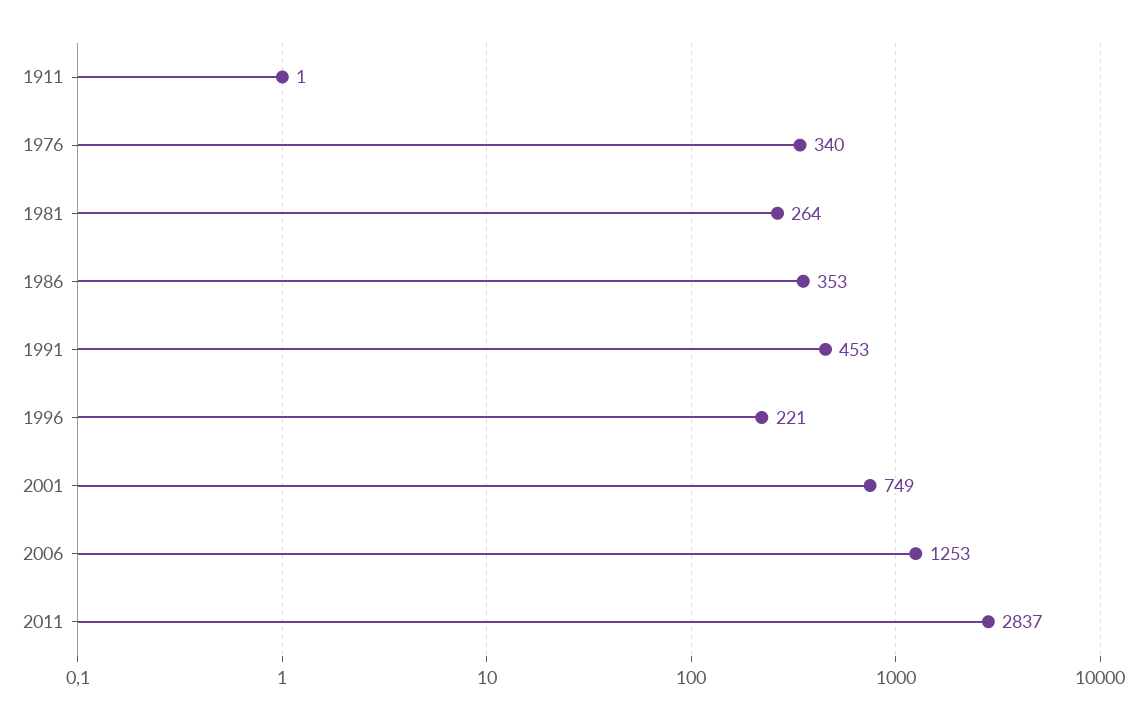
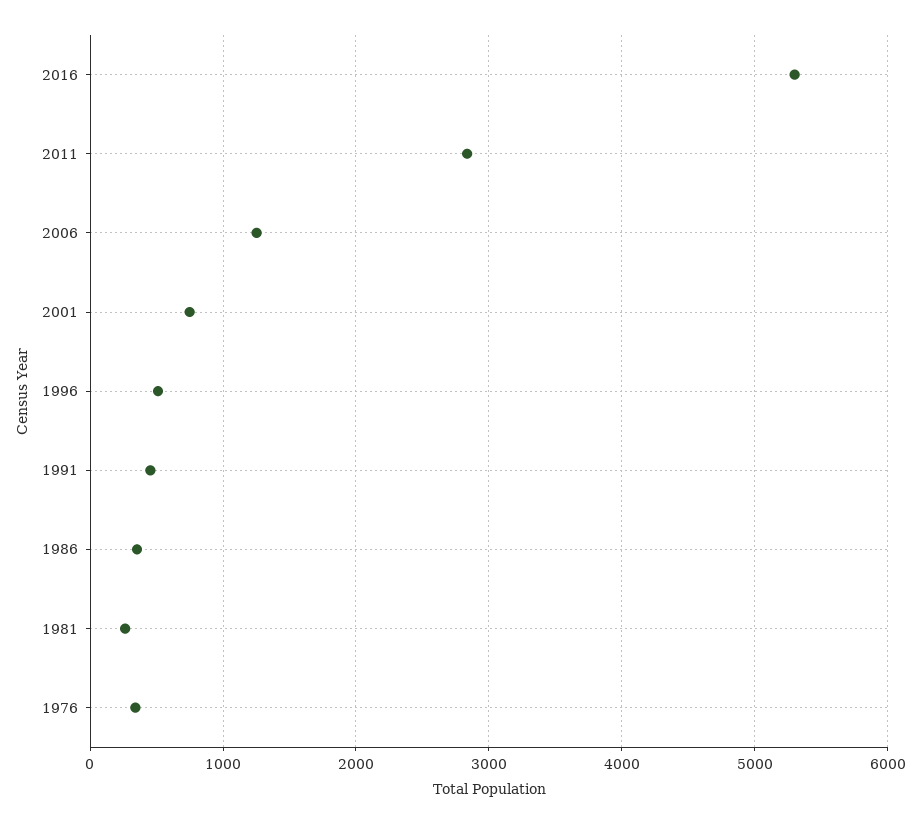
1911: 1 -> none
1996: 221 -> 500
2016: none -> 5300

